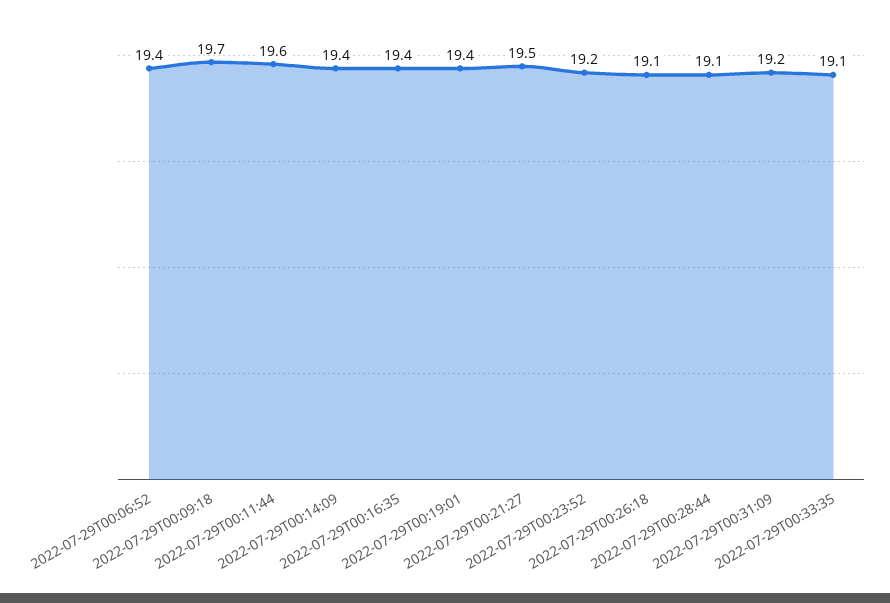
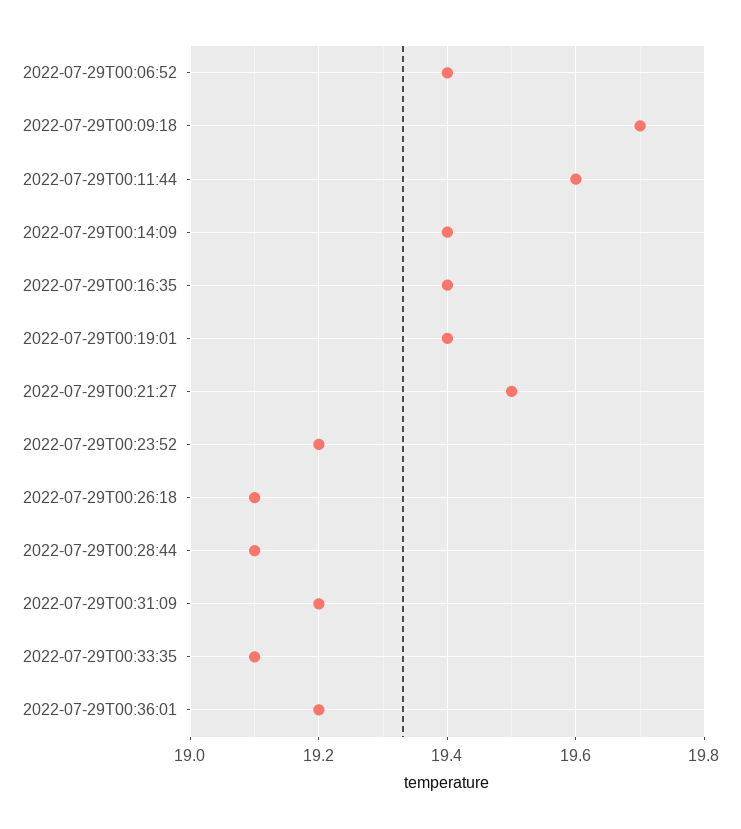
2022-07-29T00:36:01: none -> 19.2

